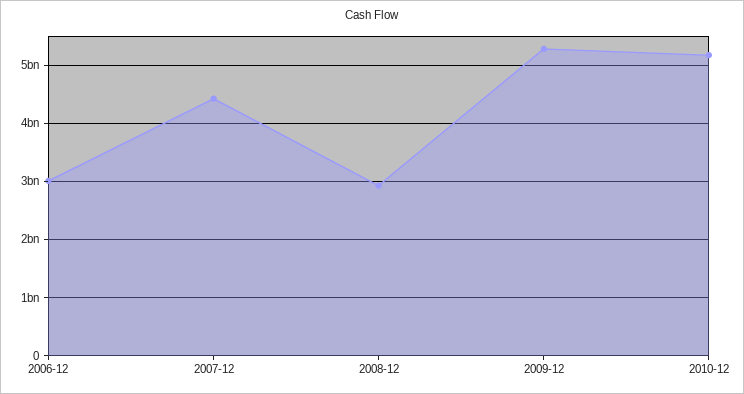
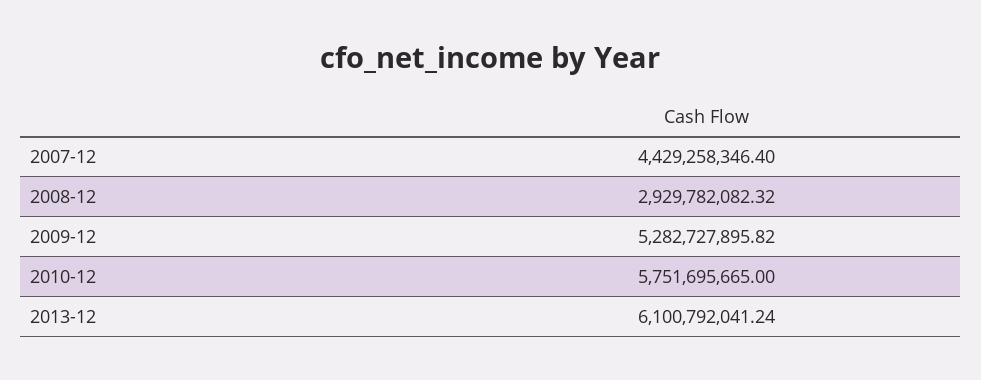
2006-12: 3000000000 -> none
2010-12: 5200000000 -> 5751695665
2013-12: none -> 6100792041.24

